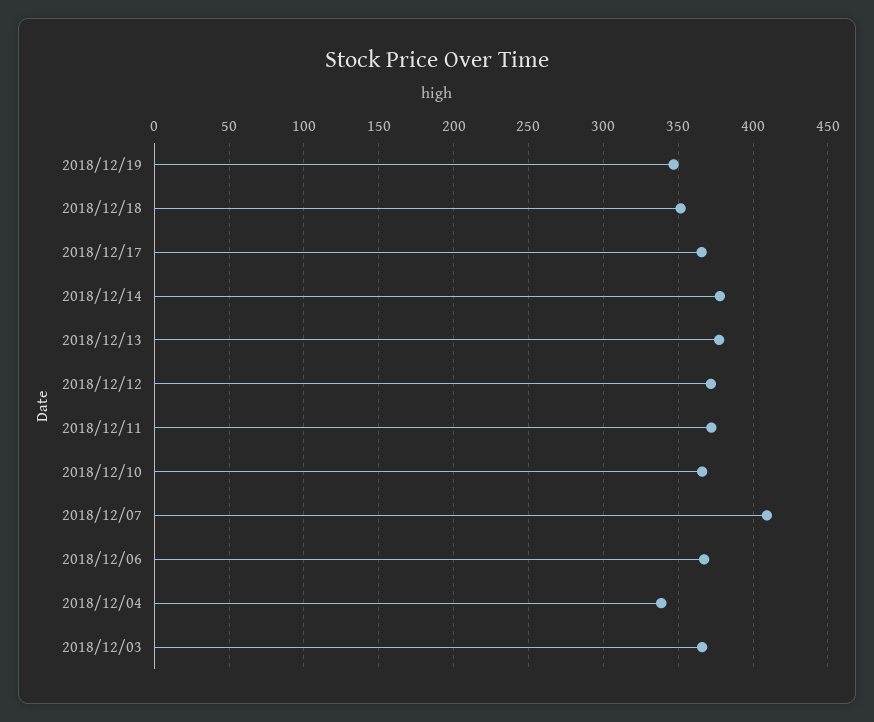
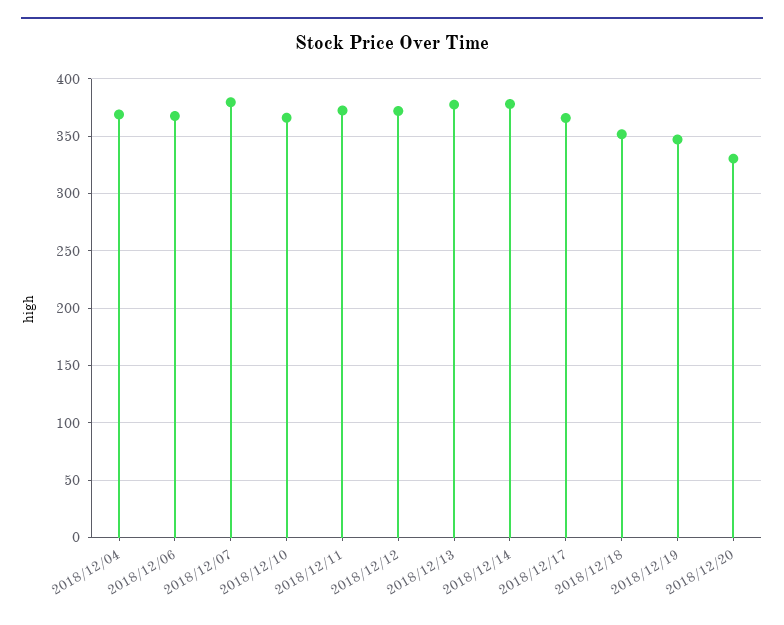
2018/12/07: 410 -> 380
2018/12/04: 340 -> 370
2018/12/03: 365 -> none
2018/12/20: none -> 330

